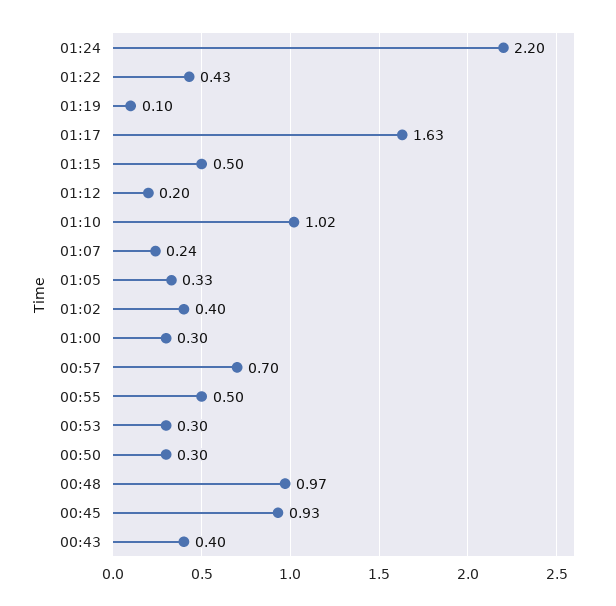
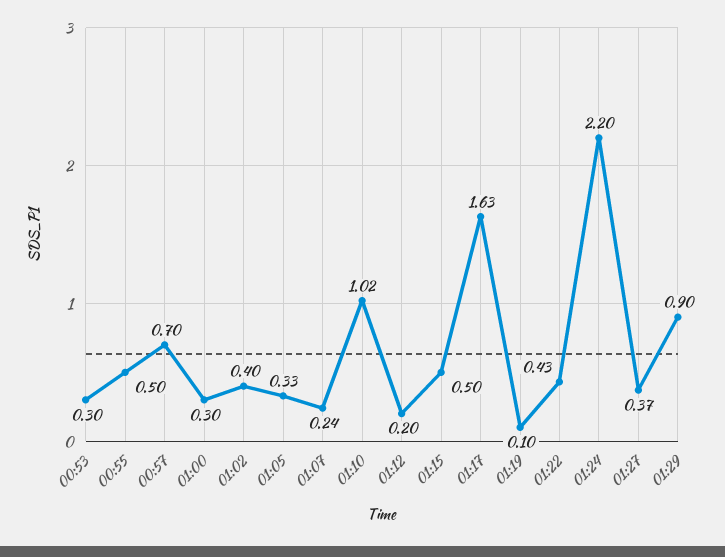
00:50: 0.3 -> none
00:48: 0.97 -> none
00:45: 0.93 -> none
00:43: 0.4 -> none
01:27: none -> 0.37
01:29: none -> 0.9

